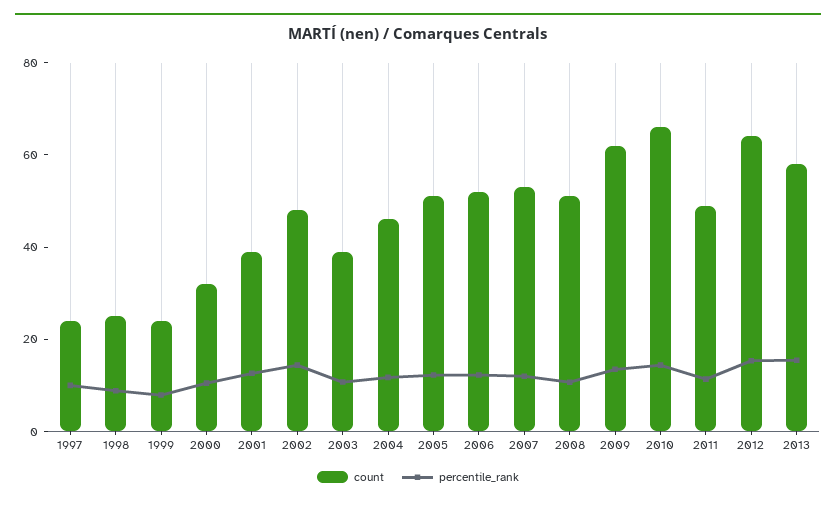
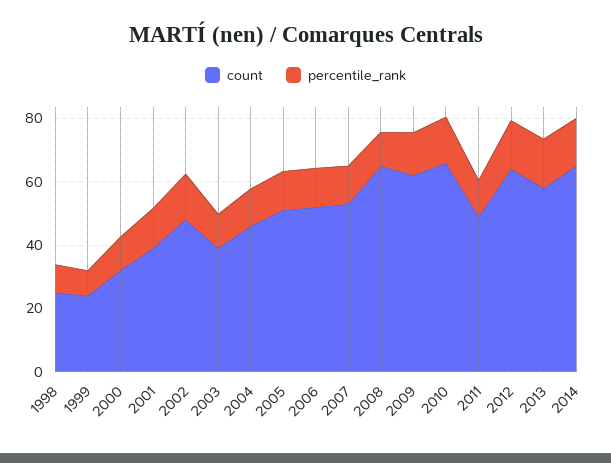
count, 1997: 25 -> none
percentile_rank, 1997: 10 -> none
count, 2008: 50 -> 65
count, 2014: none -> 65
percentile_rank, 2014: none -> 15

